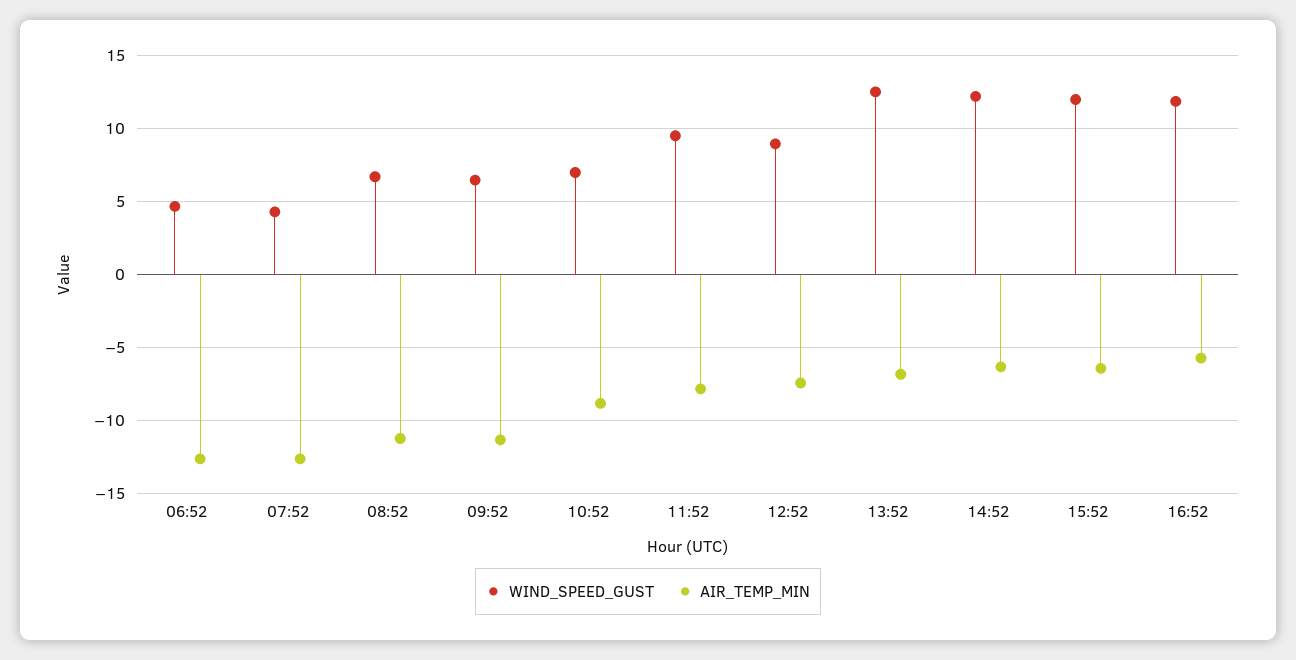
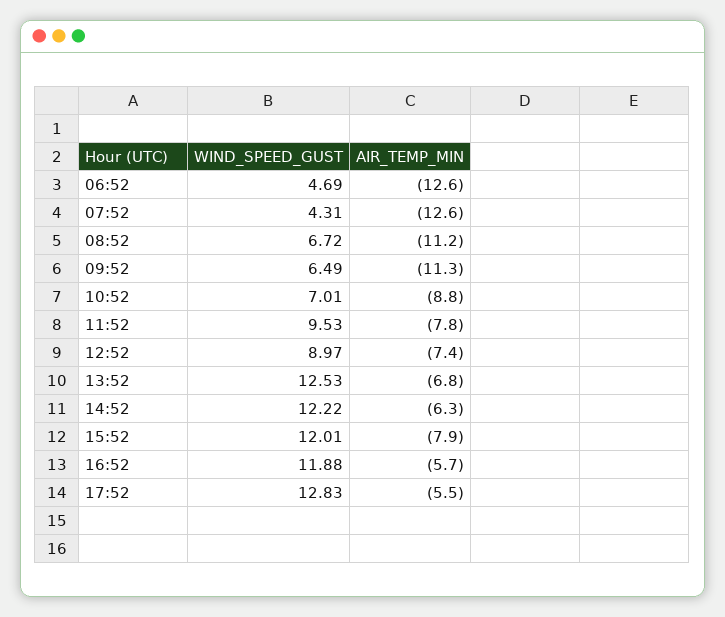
AIR_TEMP_MIN, 15:52: -6.5 -> -7.9
WIND_SPEED_GUST, 17:52: none -> 12.83
AIR_TEMP_MIN, 17:52: none -> -5.5

